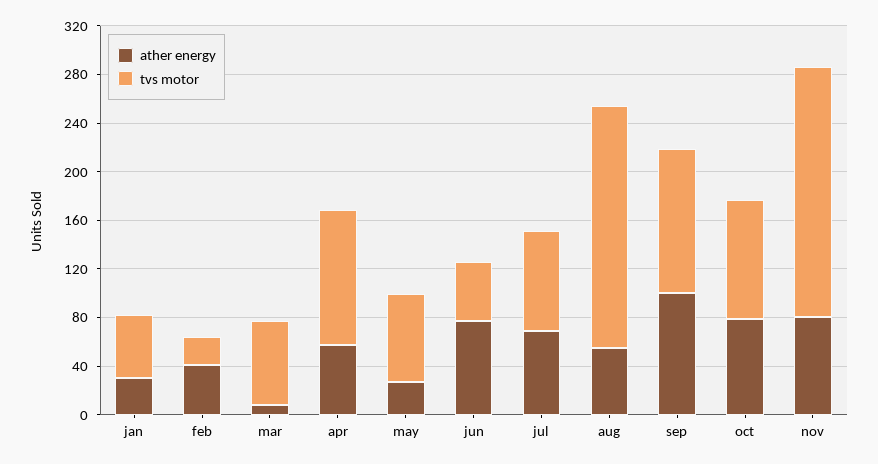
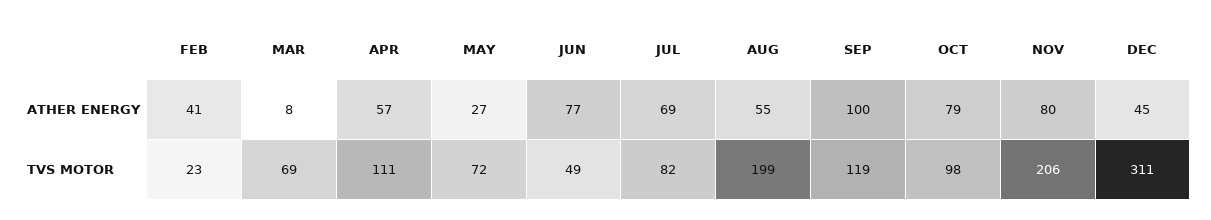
ather energy, jan: 30 -> none
tvs motor, jan: 50 -> none
ather energy, DEC: none -> 45
tvs motor, DEC: none -> 311

